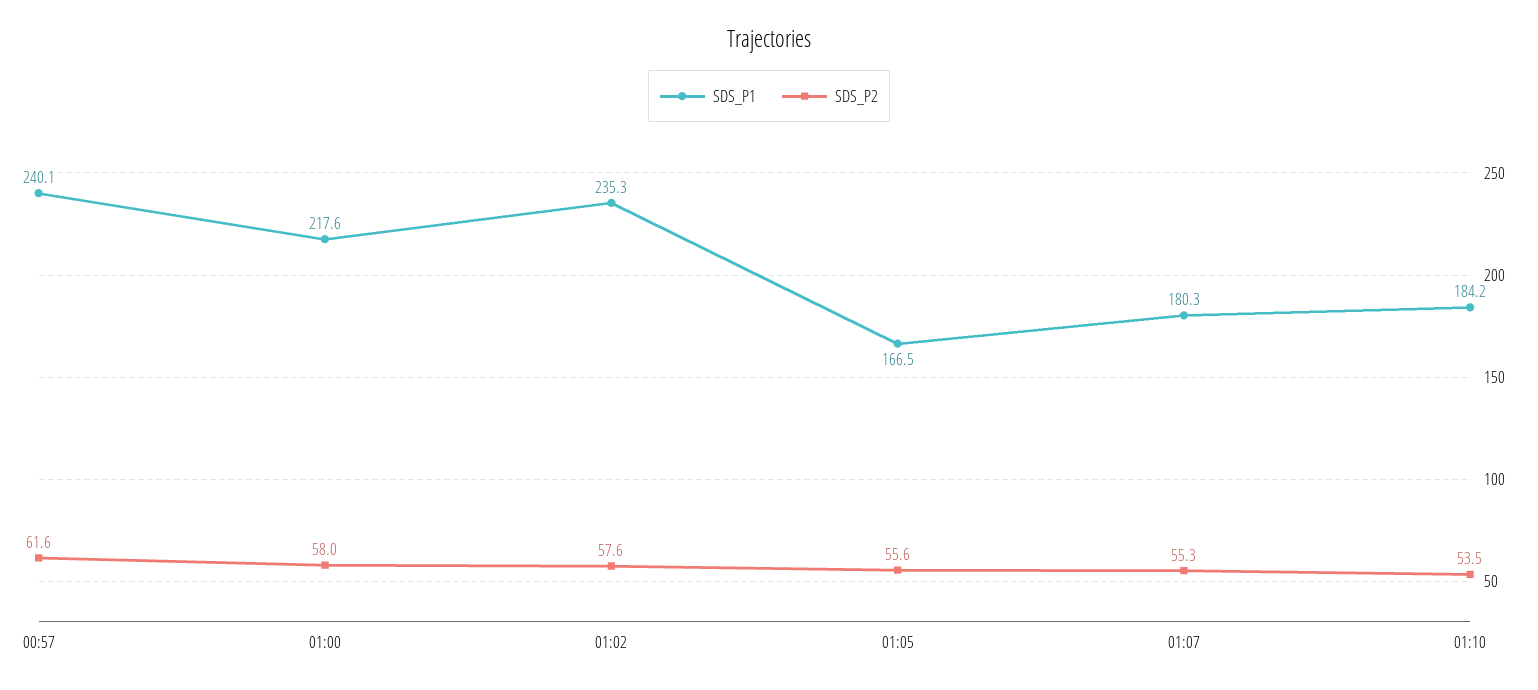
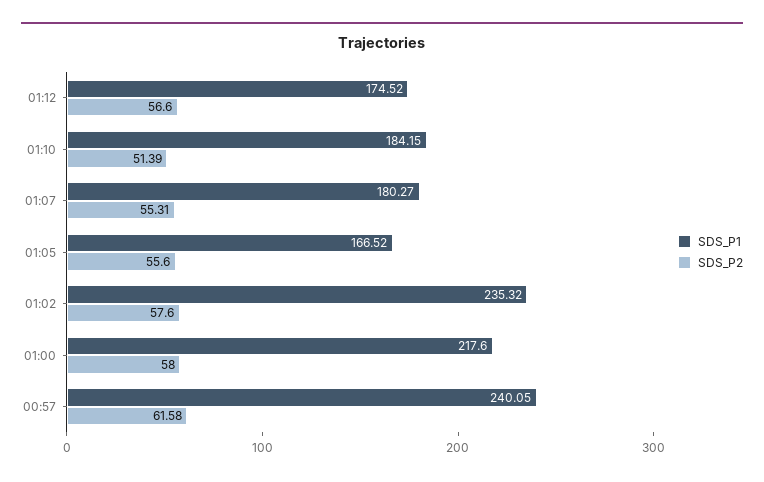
SDS_P2, 01:10: 53.5 -> 51.39
SDS_P1, 01:12: none -> 174.52
SDS_P2, 01:12: none -> 56.6

